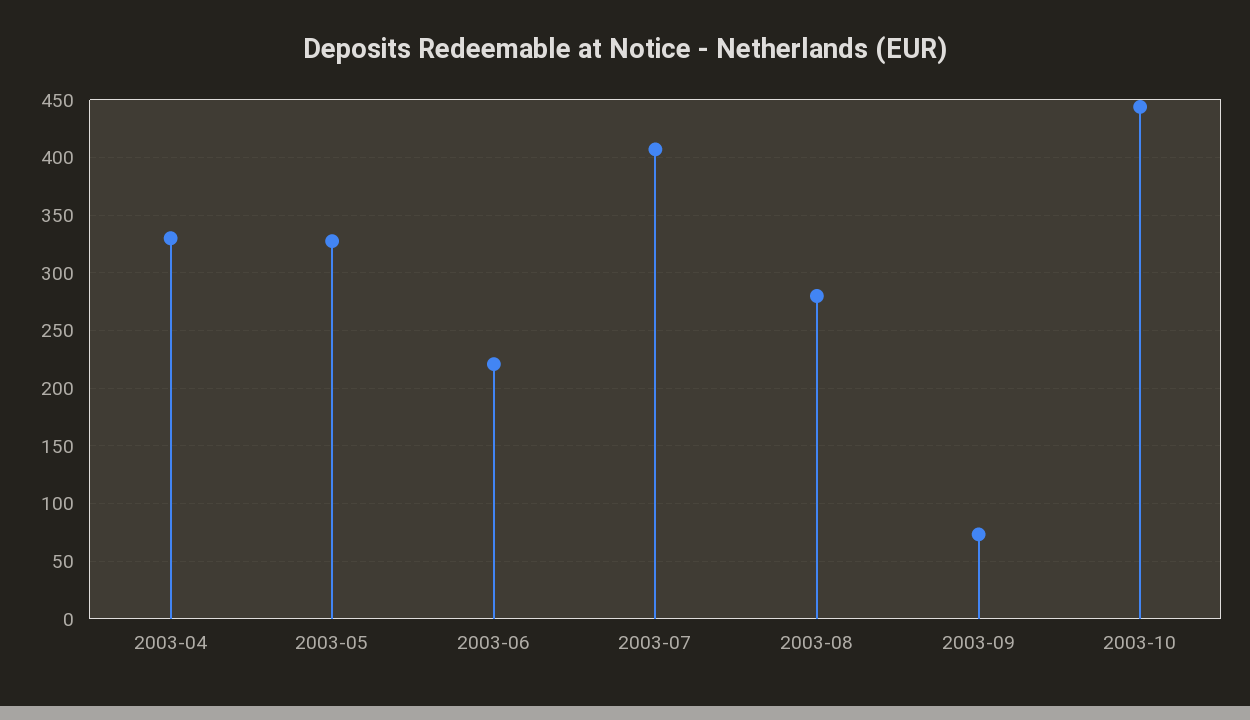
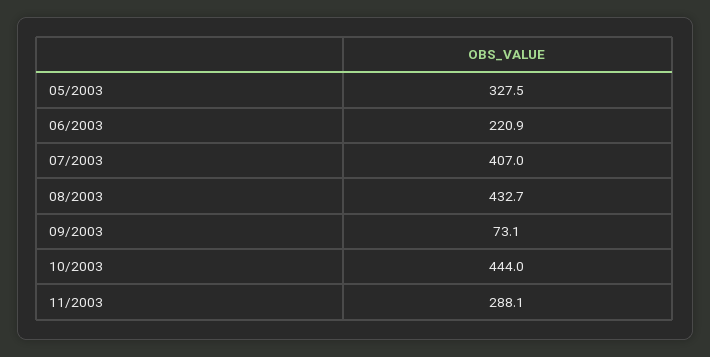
2003-04: 330 -> none
2003-08: 280 -> 432.7
11/2003: none -> 288.1

